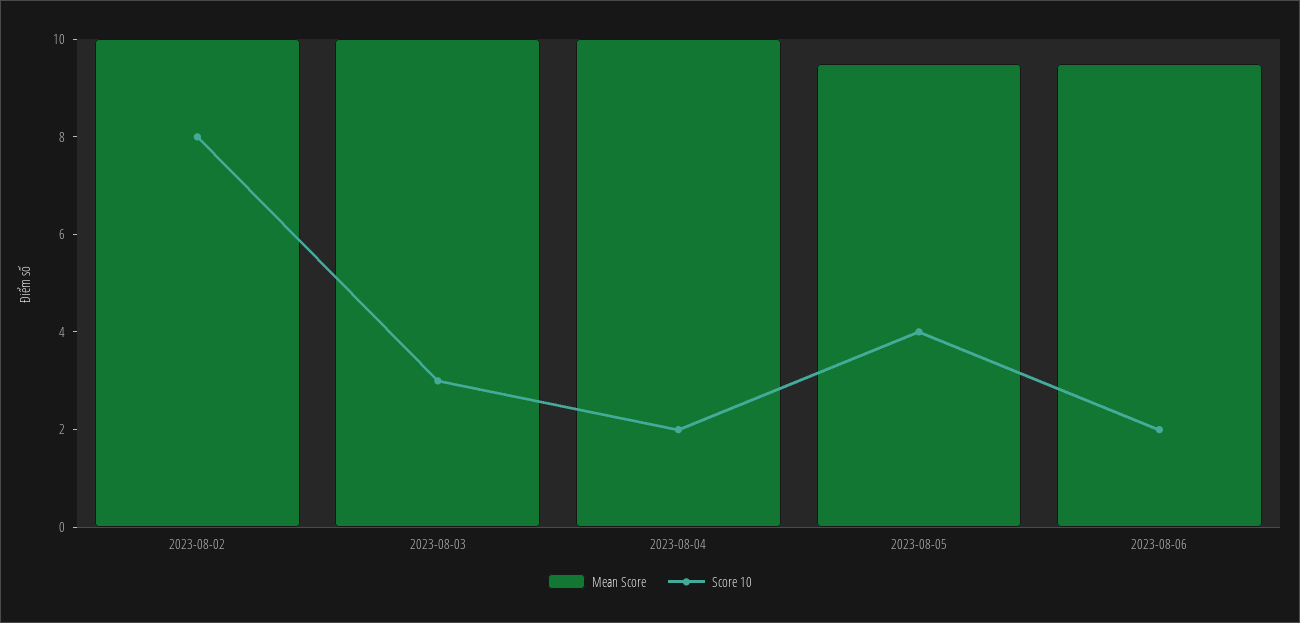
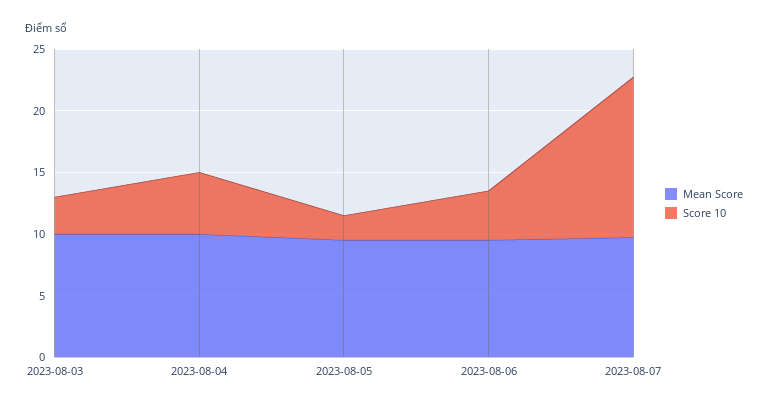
Mean Score, 2023-08-02: 10 -> none
Score 10, 2023-08-02: 8 -> none
Score 10, 2023-08-04: 2 -> 5
Score 10, 2023-08-05: 4 -> 2
Score 10, 2023-08-06: 2 -> 4
Mean Score, 2023-08-07: none -> 10
Score 10, 2023-08-07: none -> 13

